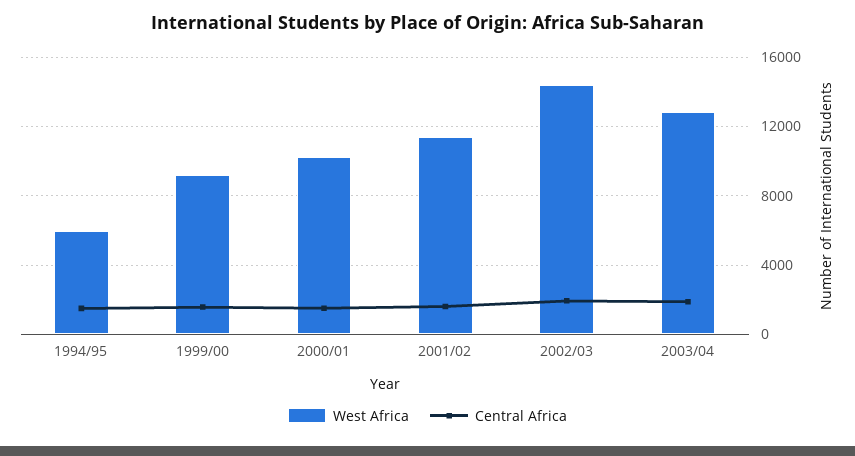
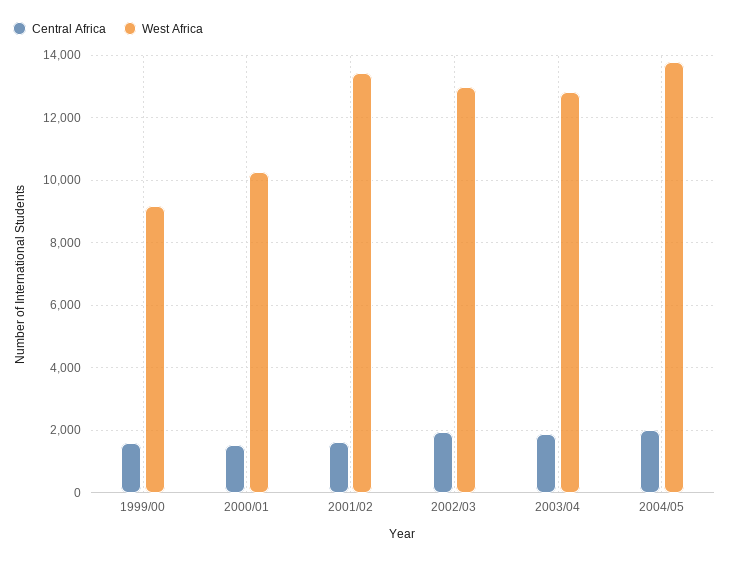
West Africa, 1994/95: 6000 -> none
Central Africa, 1994/95: 1500 -> none
West Africa, 2001/02: 11500 -> 13400
West Africa, 2002/03: 14500 -> 13000
Central Africa, 2004/05: none -> 2000
West Africa, 2004/05: none -> 13800

